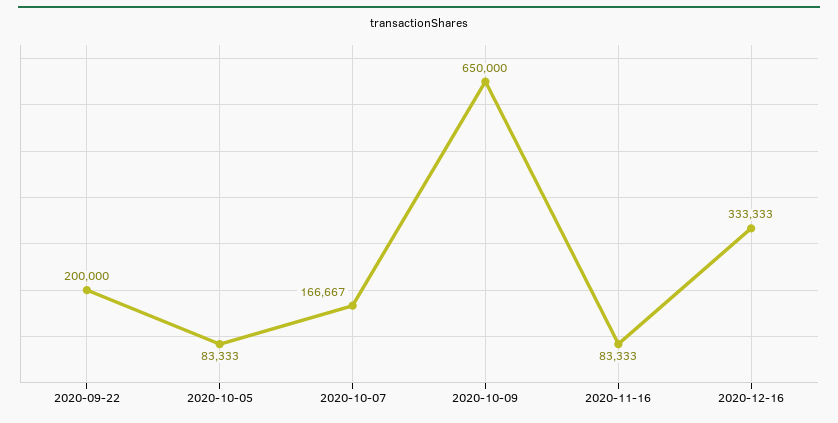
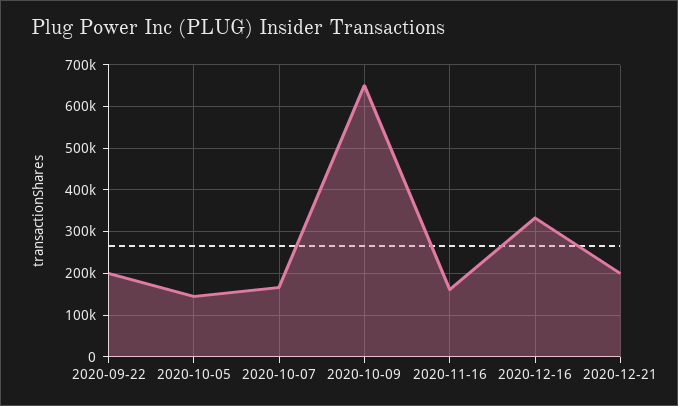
2020-10-05: 83333 -> 140000
2020-11-16: 83333 -> 160000
2020-12-21: none -> 200000

